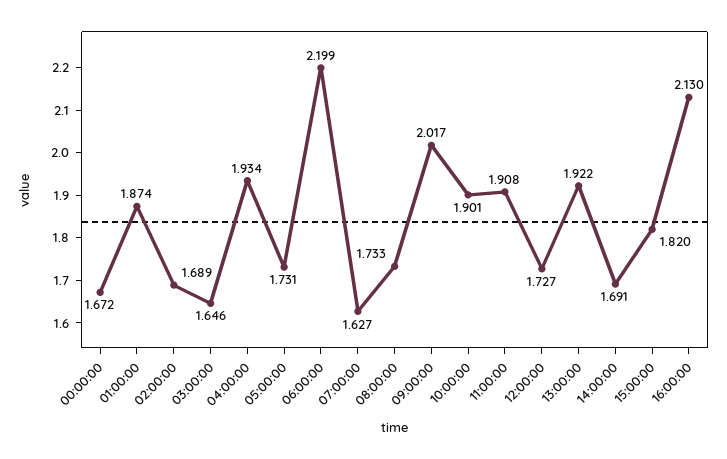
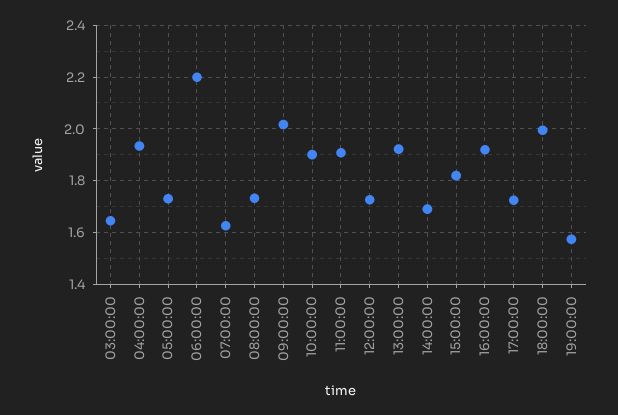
00:00:00: 1.672 -> none
01:00:00: 1.874 -> none
02:00:00: 1.689 -> none
16:00:00: 2.13 -> 1.925
17:00:00: none -> 1.725
18:00:00: none -> 2
19:00:00: none -> 1.575

